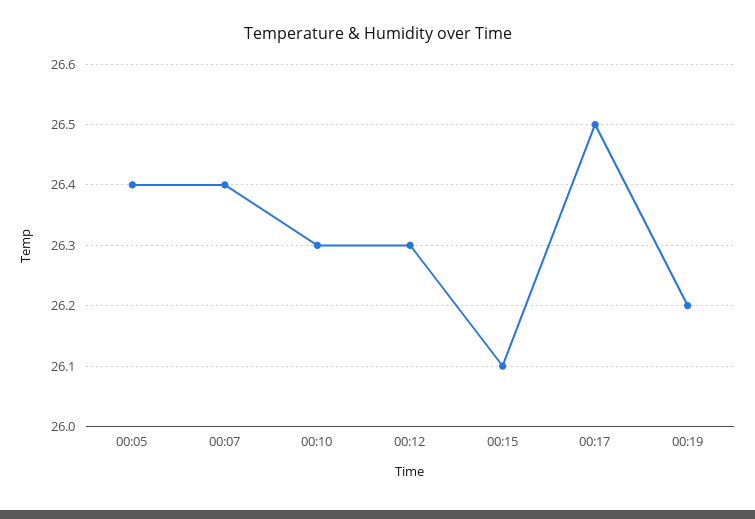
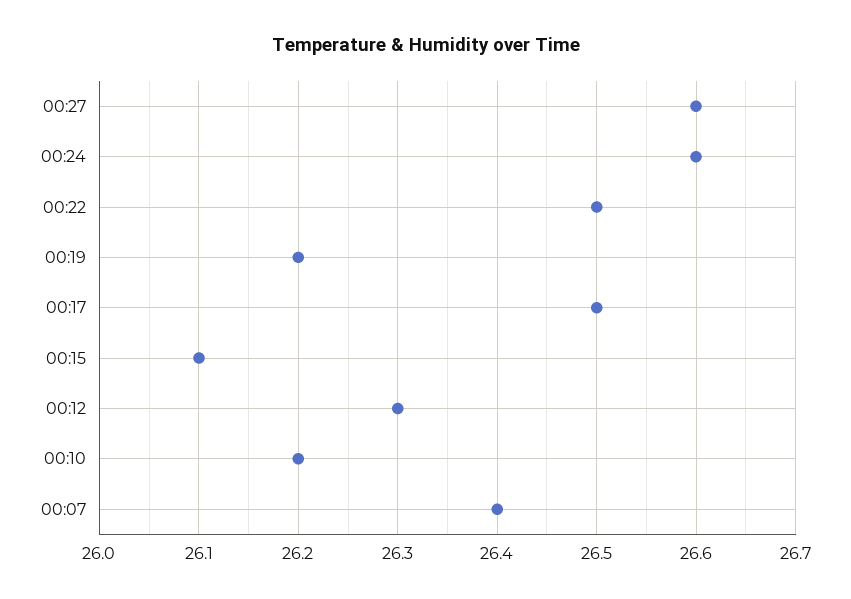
00:05: 26.4 -> none
00:10: 26.3 -> 26.2
00:27: none -> 26.6
00:24: none -> 26.6
00:22: none -> 26.5

